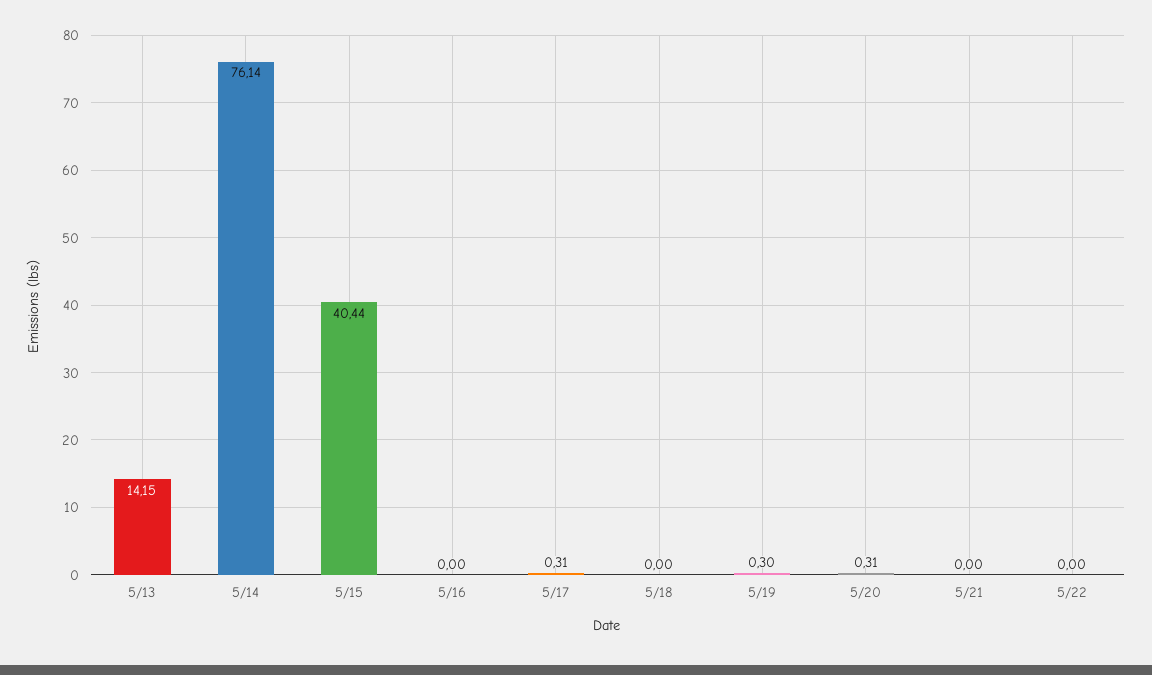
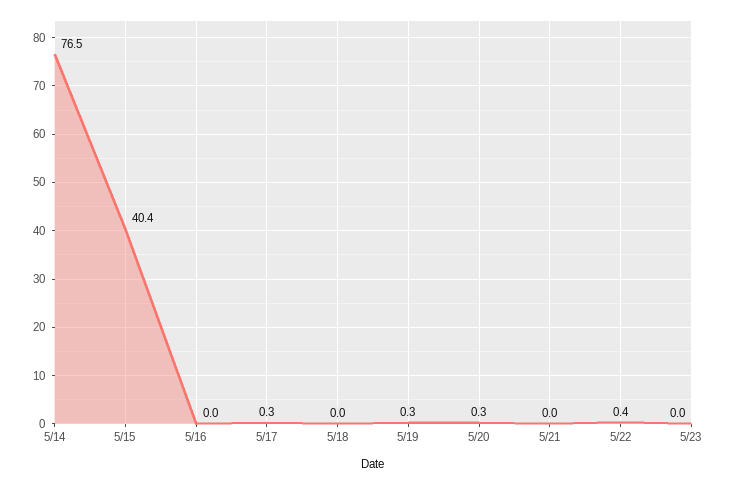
5/13: 14.15 -> none
5/14: 76.14 -> 76.5
5/22: 0 -> 0.4
5/23: none -> 0

